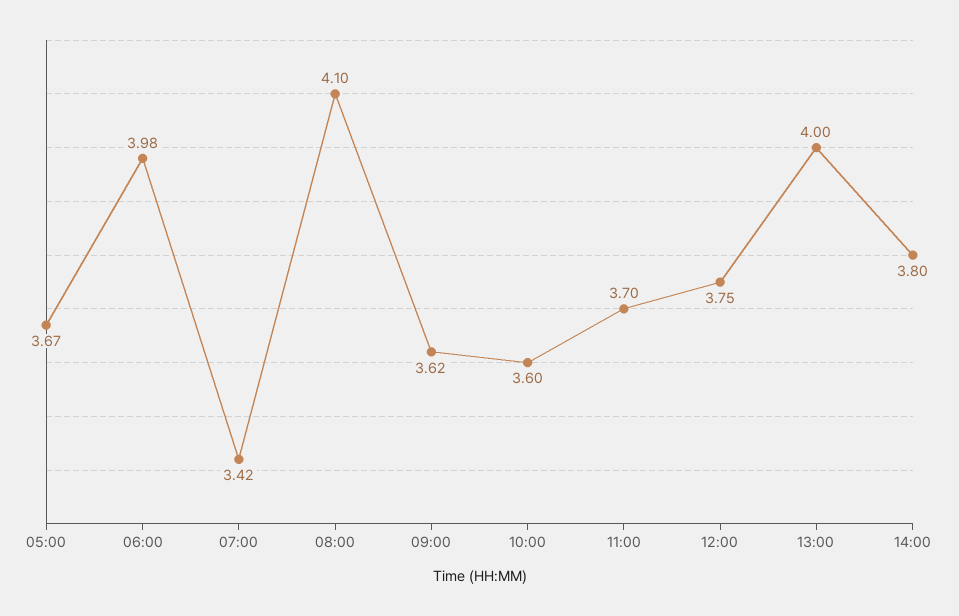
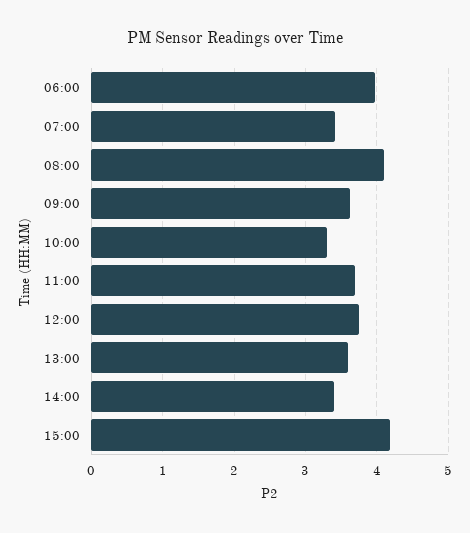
05:00: 3.67 -> none
10:00: 3.6 -> 3.3
13:00: 4 -> 3.6
14:00: 3.8 -> 3.4
15:00: none -> 4.2

